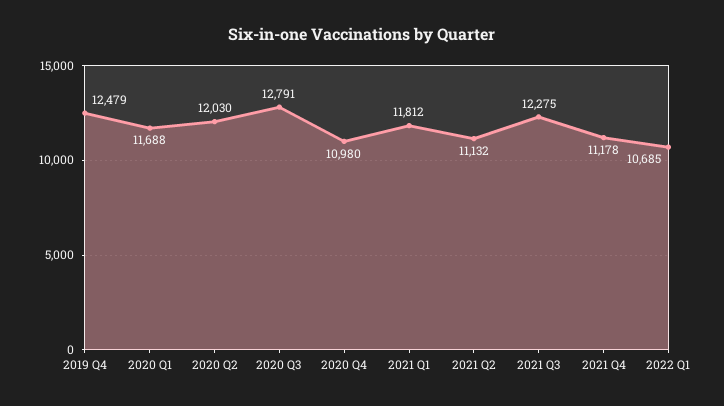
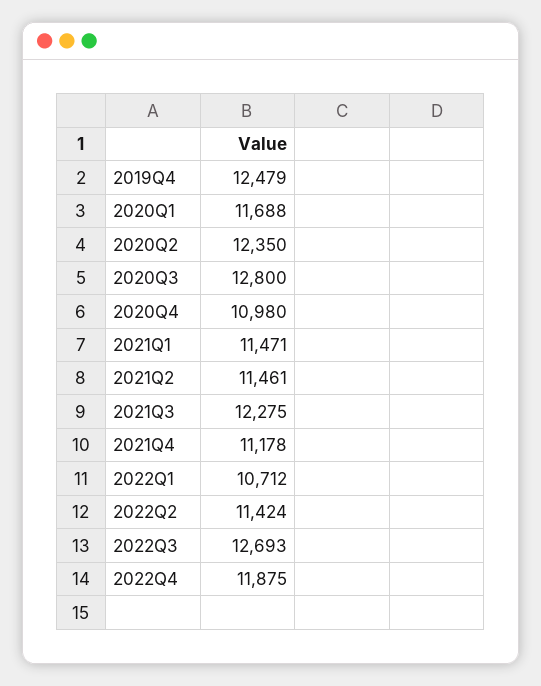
2020 Q2: 12030 -> 12350
2020 Q3: 12791 -> 12800
2021 Q1: 11812 -> 11471
2021 Q2: 11132 -> 11461
2022 Q1: 10685 -> 10712
2022Q2: none -> 11424
2022Q3: none -> 12693
2022Q4: none -> 11875

